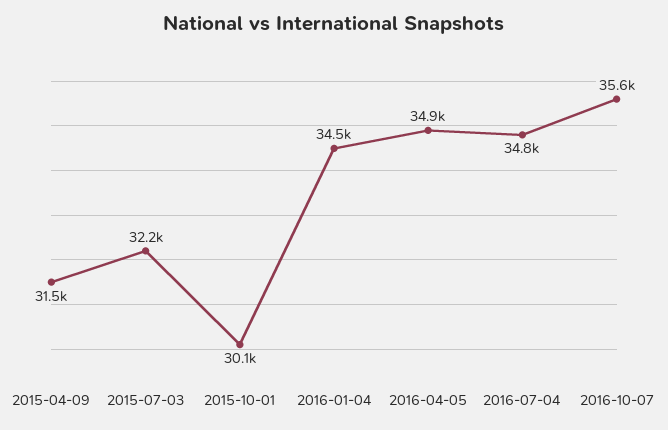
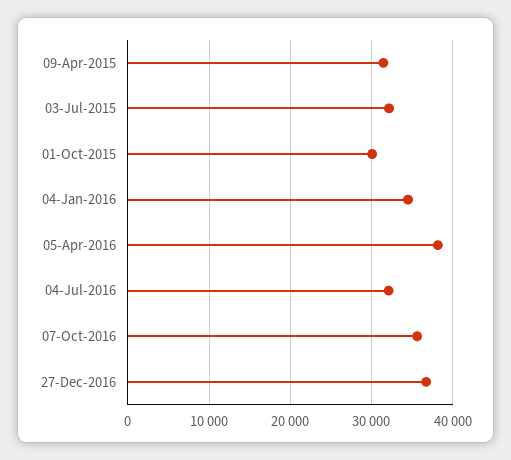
2016-04-05: 34900 -> 38000
2016-07-04: 34800 -> 32000
27-Dec-2016: none -> 37000

